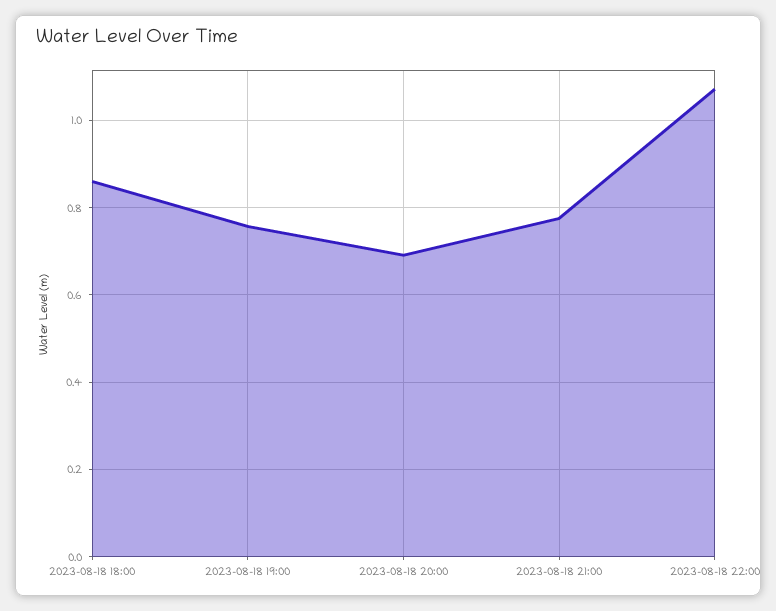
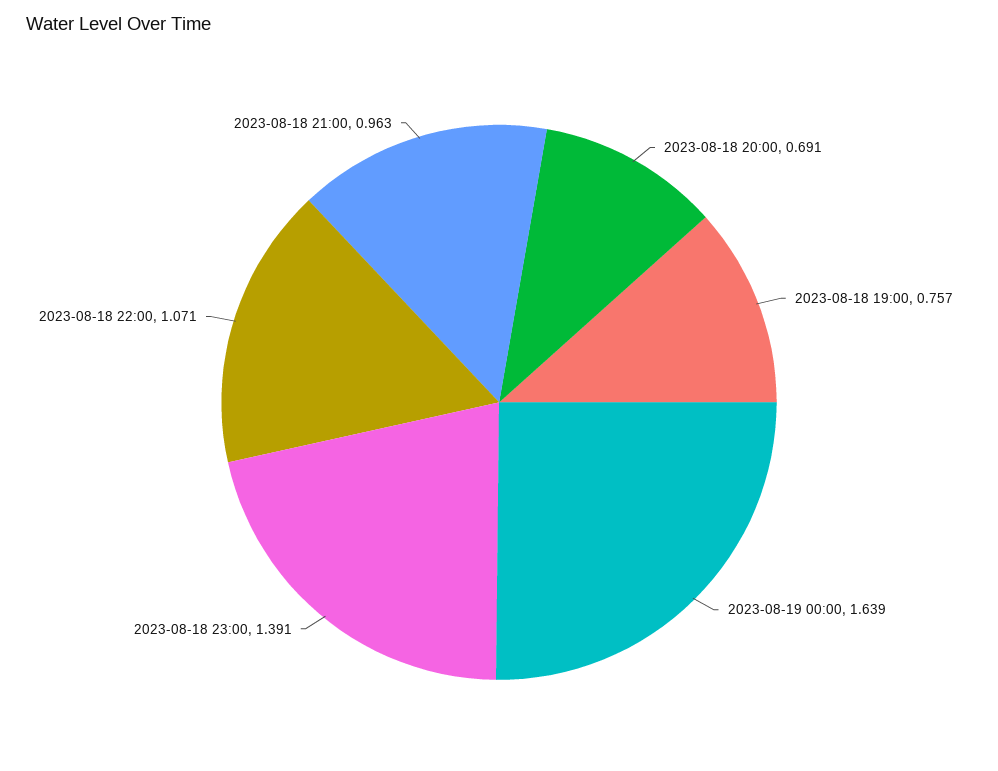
2023-08-18 18:00: 0.86 -> none
2023-08-18 21:00: 0.78 -> 0.963
2023-08-19 00:00: none -> 1.639
2023-08-18 23:00: none -> 1.391

